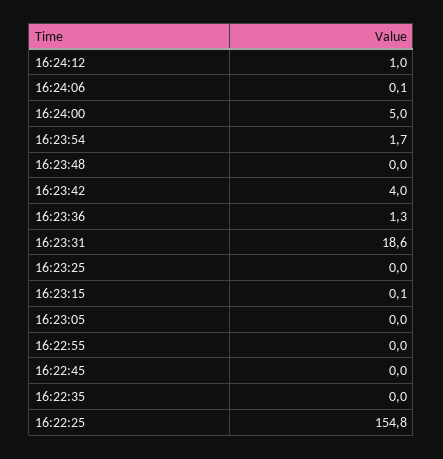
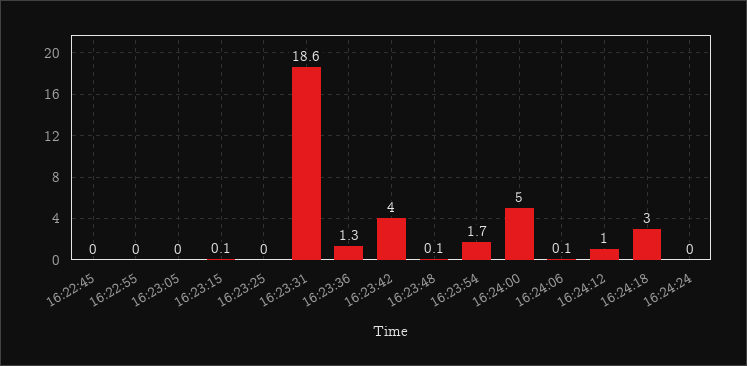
16:23:48: 0 -> 0.1
16:22:35: 0 -> none
16:22:25: 154.8 -> none
16:24:18: none -> 3
16:24:24: none -> 0

